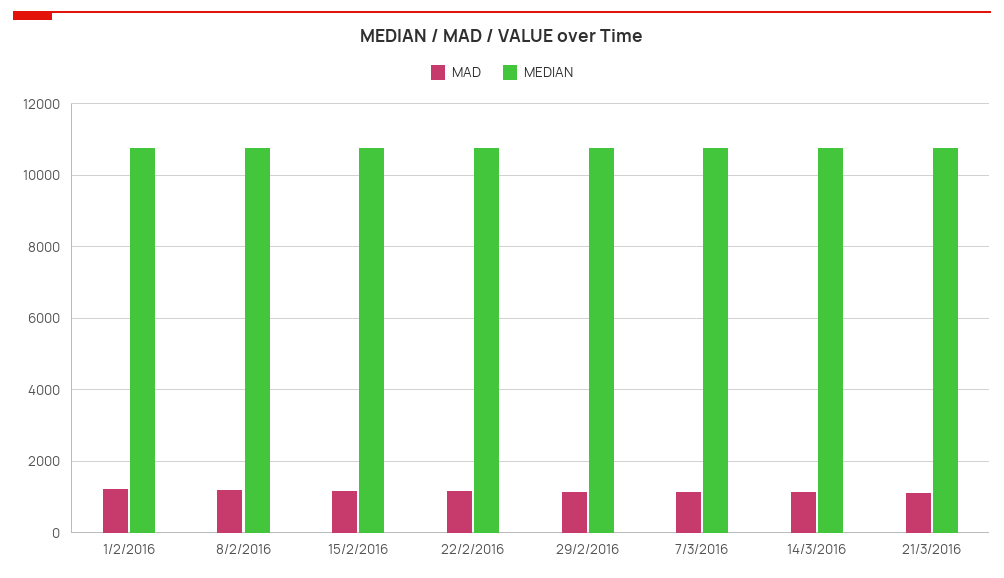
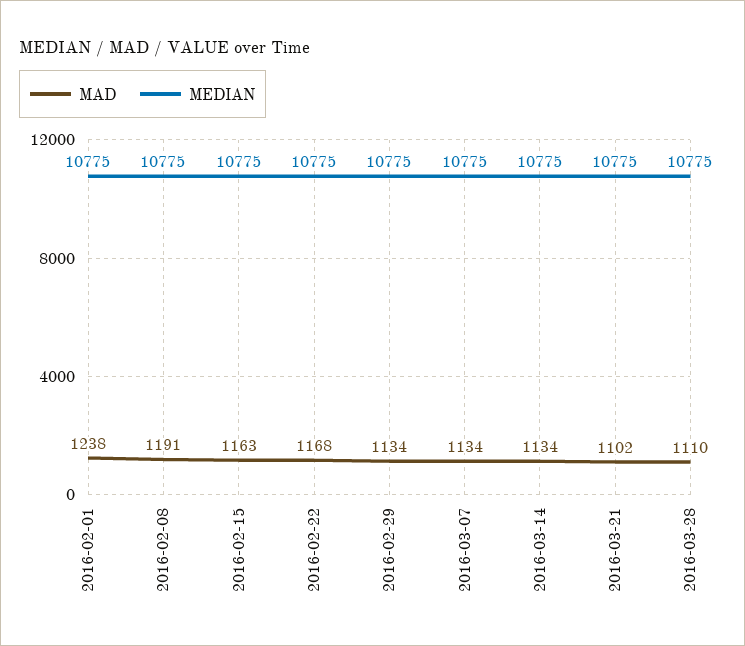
MAD, 2016-03-28: none -> 1110
MEDIAN, 2016-03-28: none -> 10775

